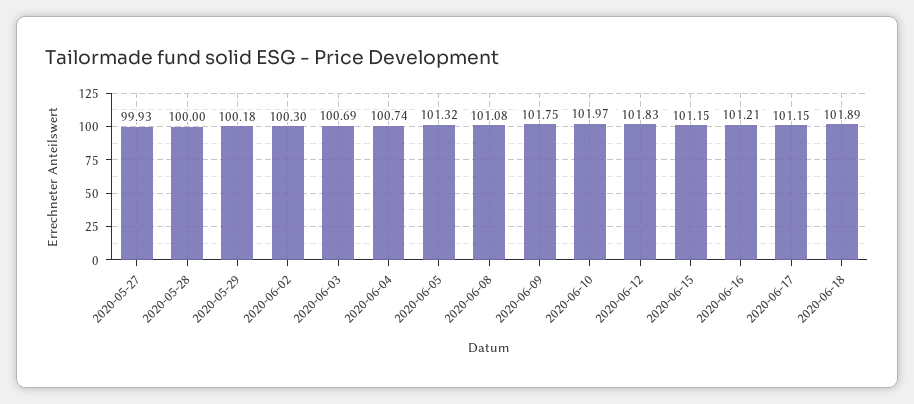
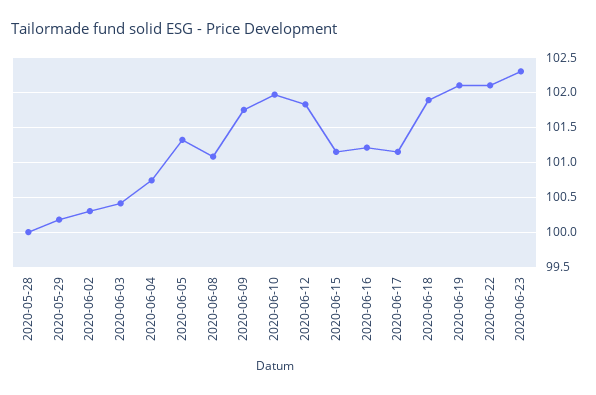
2020-05-27: 99.93 -> none
2020-06-03: 100.69 -> 100.4
2020-06-19: none -> 102.1
2020-06-22: none -> 102.1
2020-06-23: none -> 102.3

